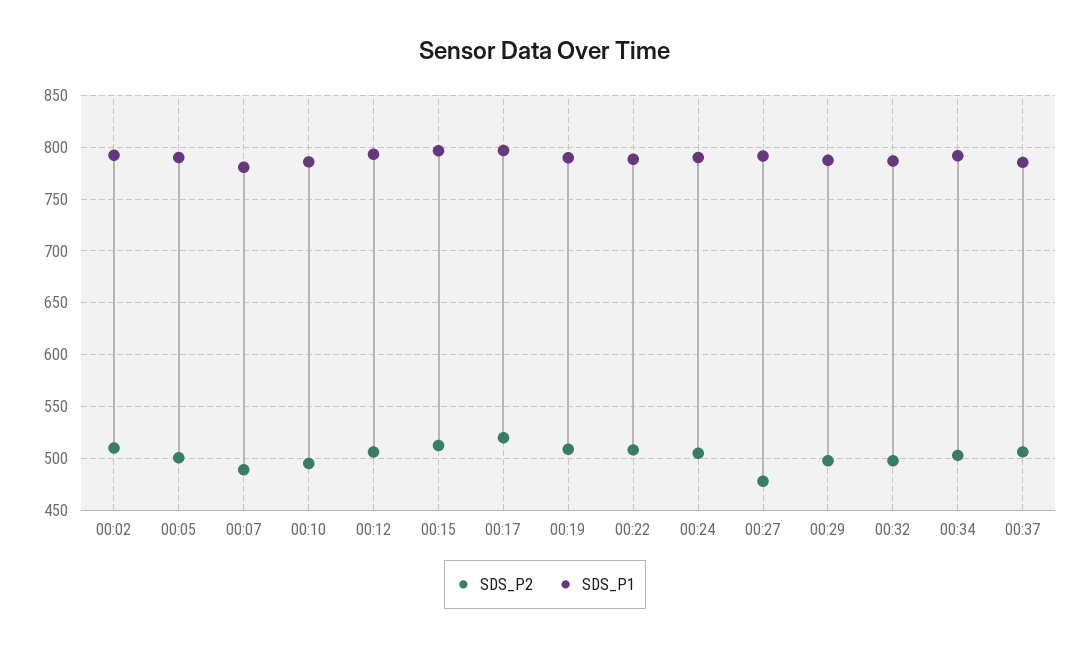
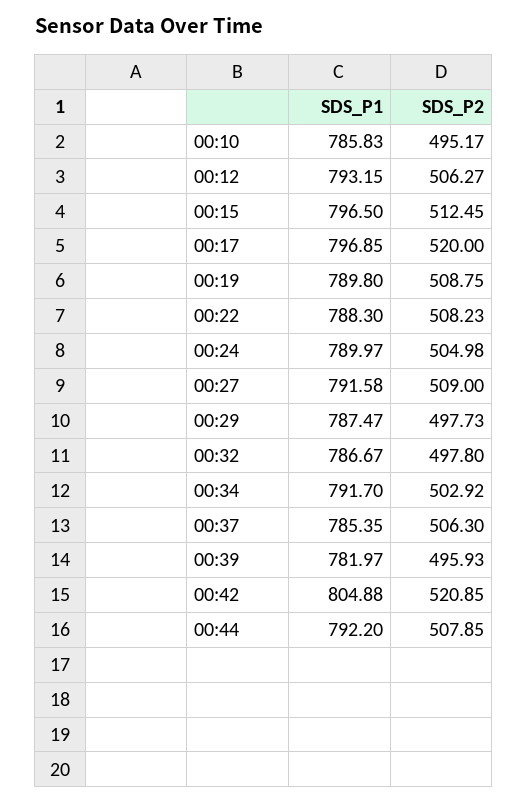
SDS_P2, 00:02: 510 -> none
SDS_P1, 00:02: 790 -> none
SDS_P2, 00:05: 500 -> none
SDS_P1, 00:05: 790 -> none
SDS_P2, 00:07: 490 -> none
SDS_P1, 00:07: 780 -> none
SDS_P2, 00:27: 480 -> 509
SDS_P1, 00:39: none -> 781.97
SDS_P2, 00:39: none -> 495.93
SDS_P1, 00:42: none -> 804.88
SDS_P2, 00:42: none -> 520.85
SDS_P1, 00:44: none -> 792.2
SDS_P2, 00:44: none -> 507.85

